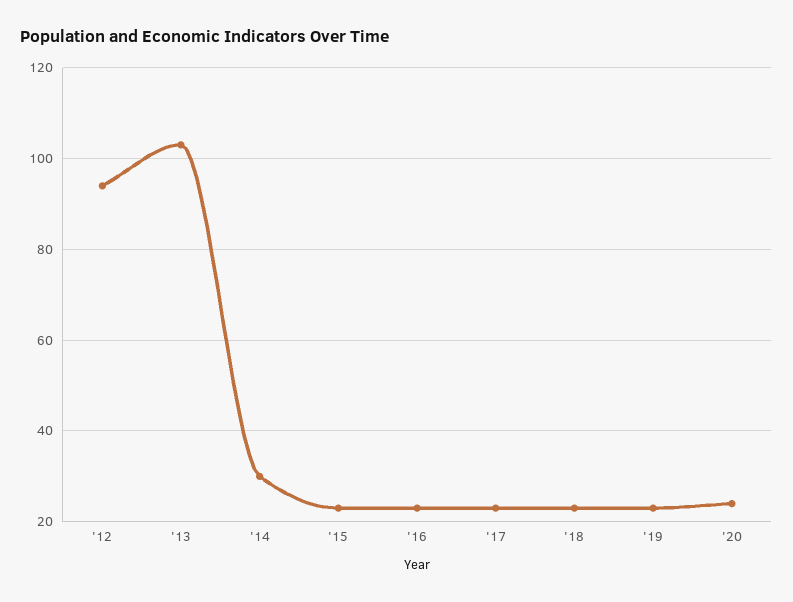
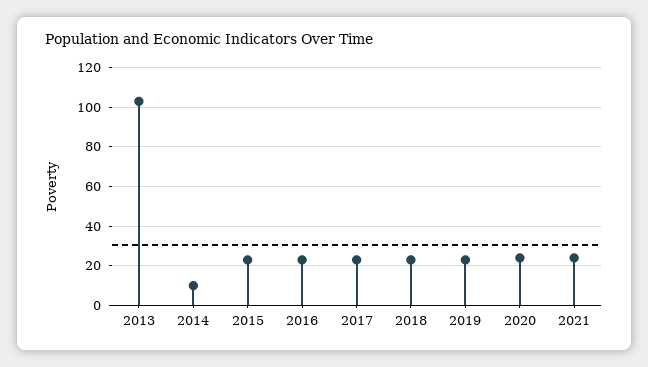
'12: 95 -> none
'14: 30 -> 10
2021: none -> 25

